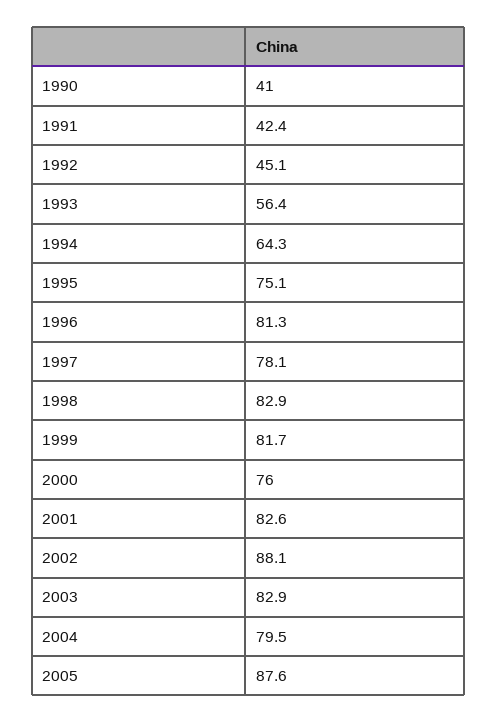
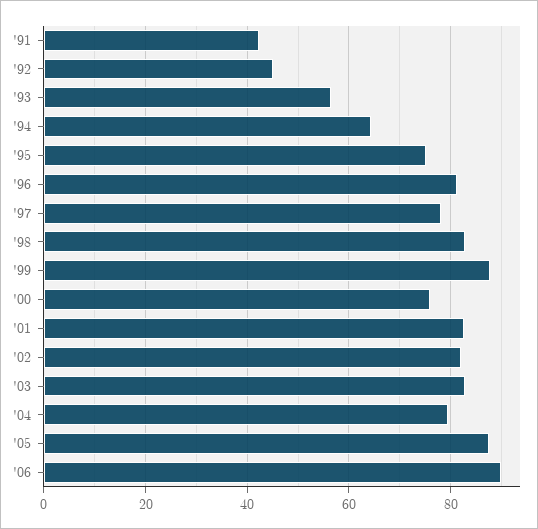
1990: 41 -> none
1999: 81.7 -> 88
2002: 88.1 -> 82
'06: none -> 90

